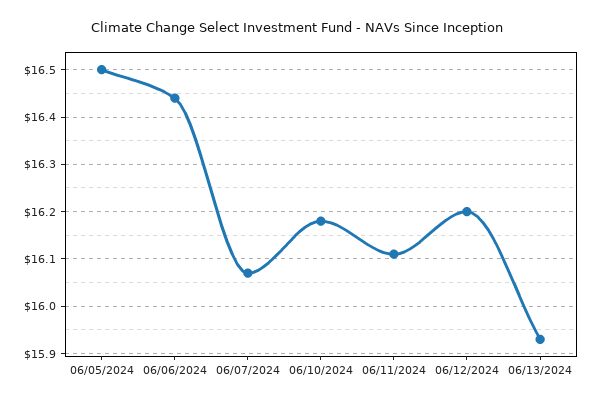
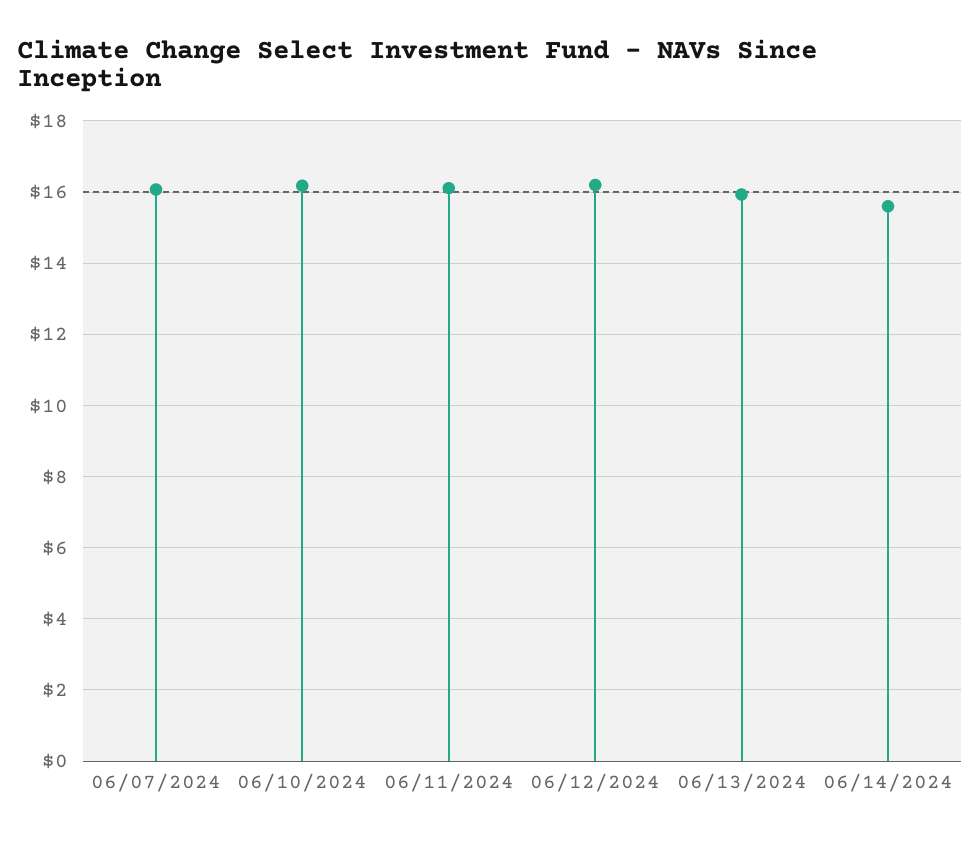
06/05/2024: 16.5 -> none
06/06/2024: 16.45 -> none
06/14/2024: none -> 15.6

